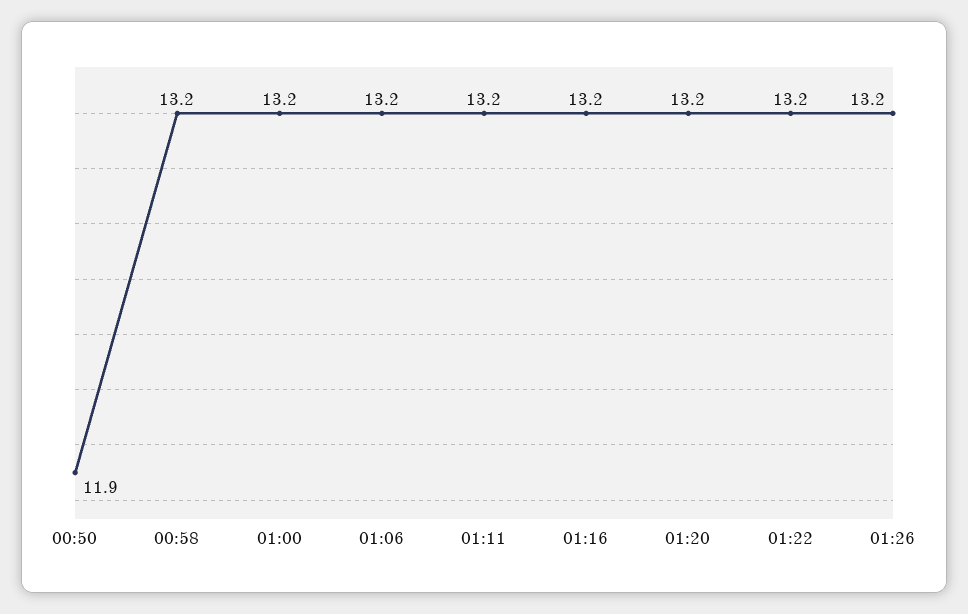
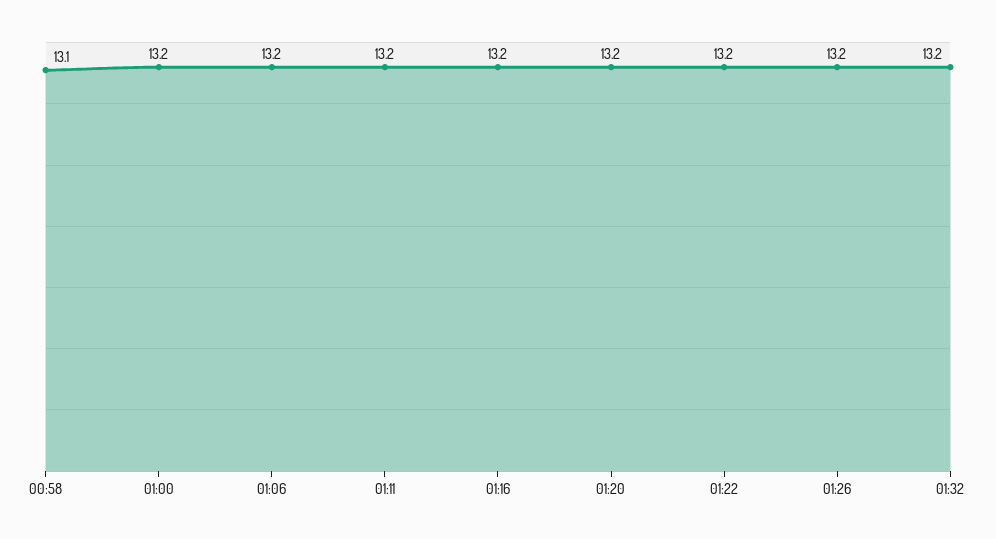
00:50: 11.9 -> none
00:58: 13.2 -> 13.1
01:32: none -> 13.2

